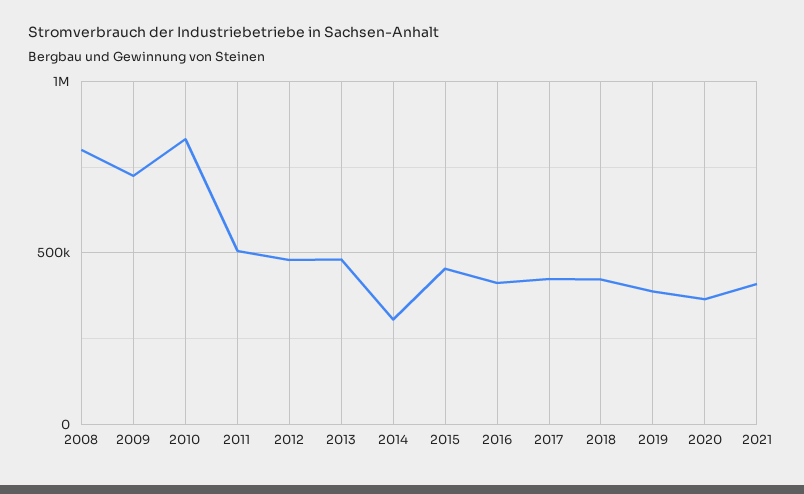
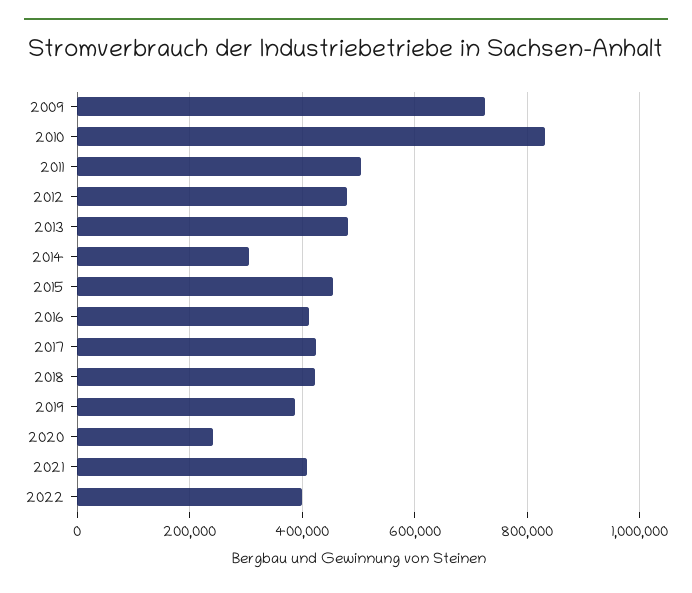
2008: 800000 -> none
2020: 350000 -> 240000
2022: none -> 400000

